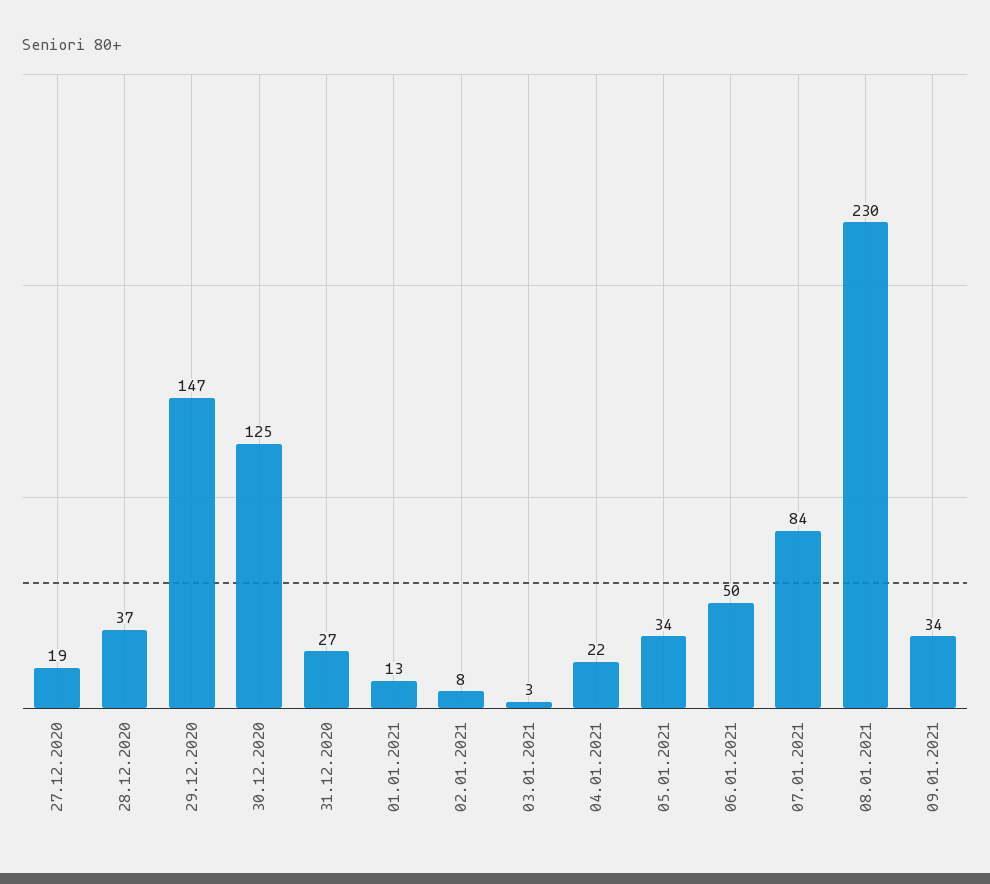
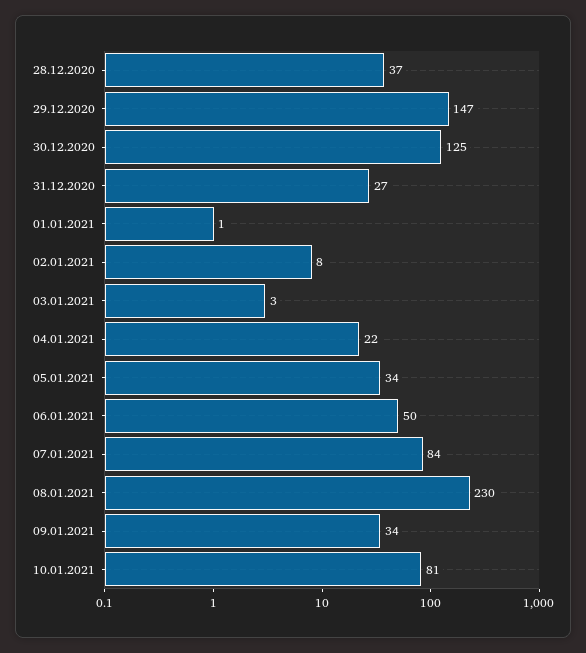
27.12.2020: 19 -> none
01.01.2021: 13 -> 1
10.01.2021: none -> 81

